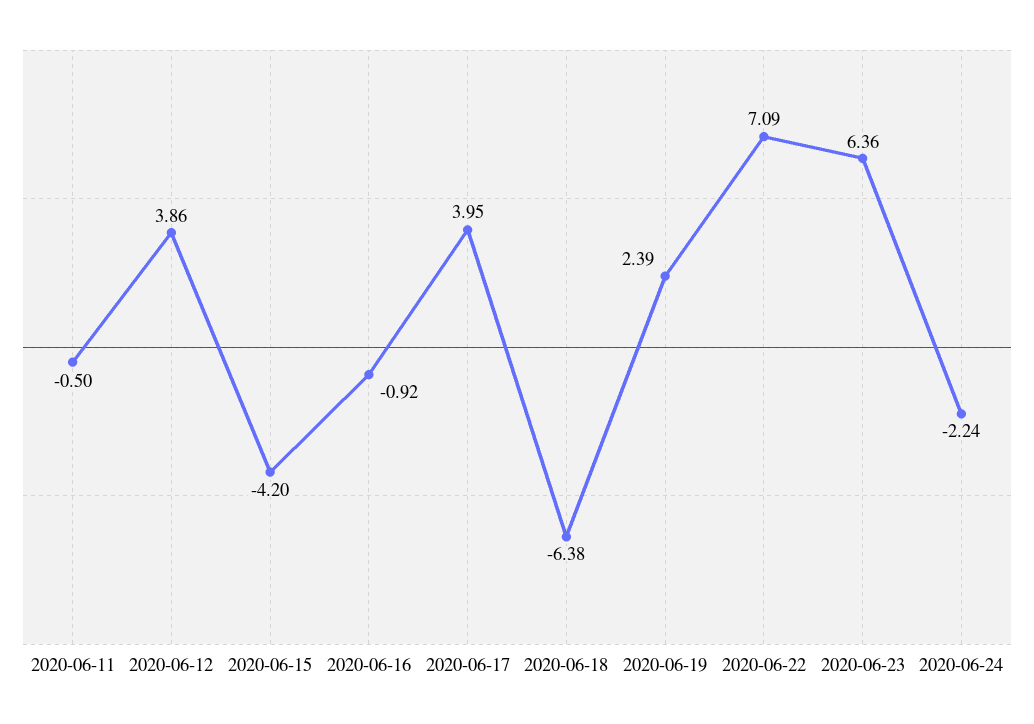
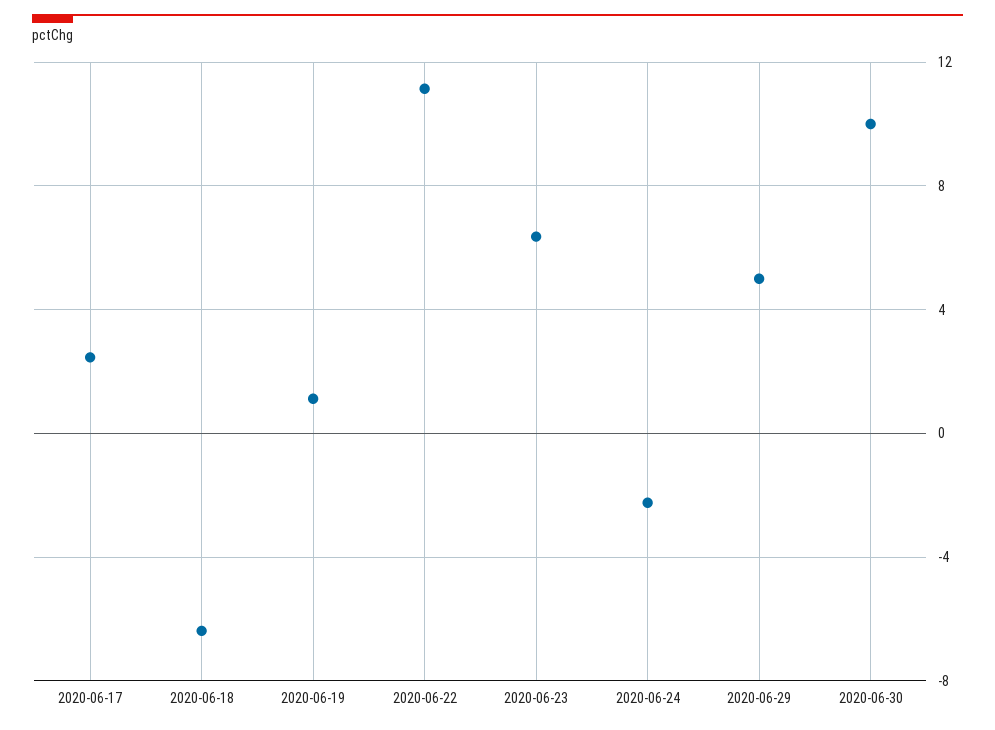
2020-06-11: -0.5 -> none
2020-06-12: 3.86 -> none
2020-06-15: -4.2 -> none
2020-06-16: -0.92 -> none
2020-06-17: 3.95 -> 2.5
2020-06-19: 2.39 -> 1
2020-06-22: 7.09 -> 11
2020-06-29: none -> 5
2020-06-30: none -> 10

